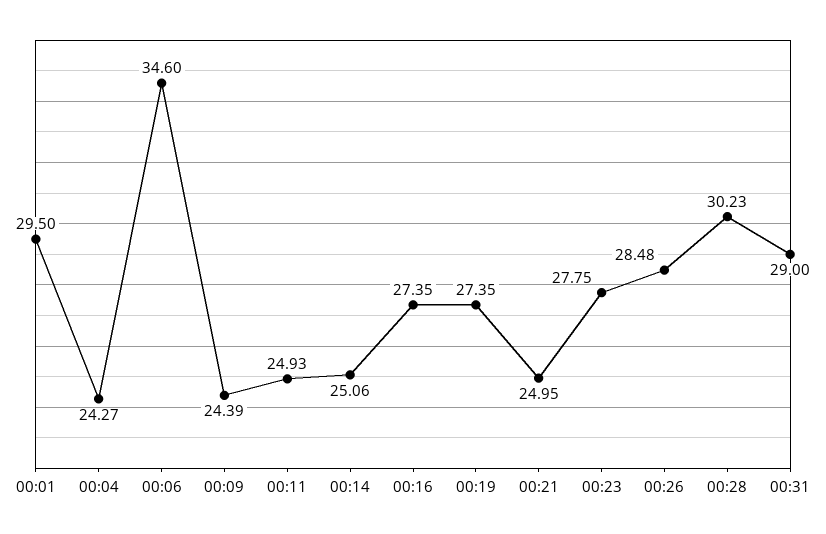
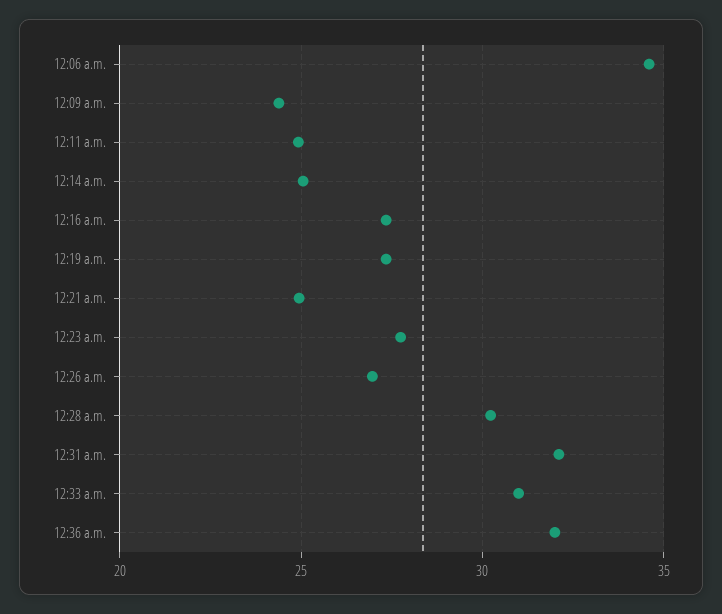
00:01: 29.5 -> none
00:04: 24.27 -> none
00:26: 28.48 -> 27
00:31: 29 -> 32
12:33 a.m.: none -> 31
12:36 a.m.: none -> 32

